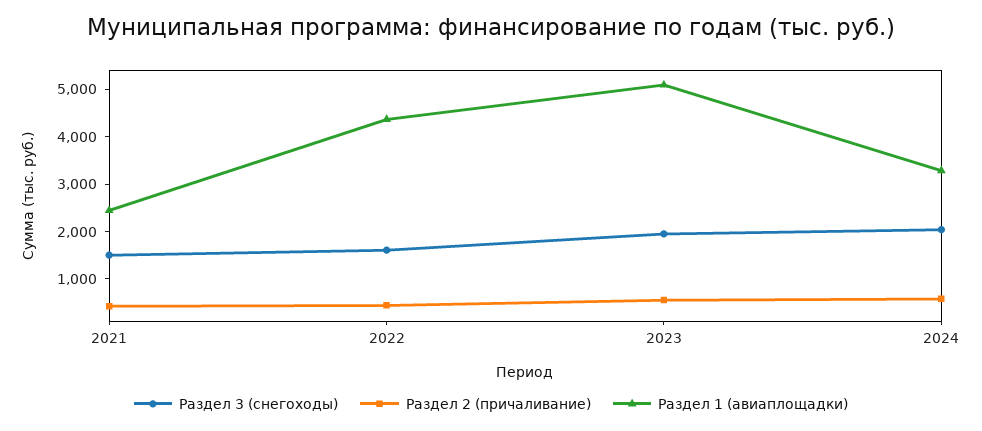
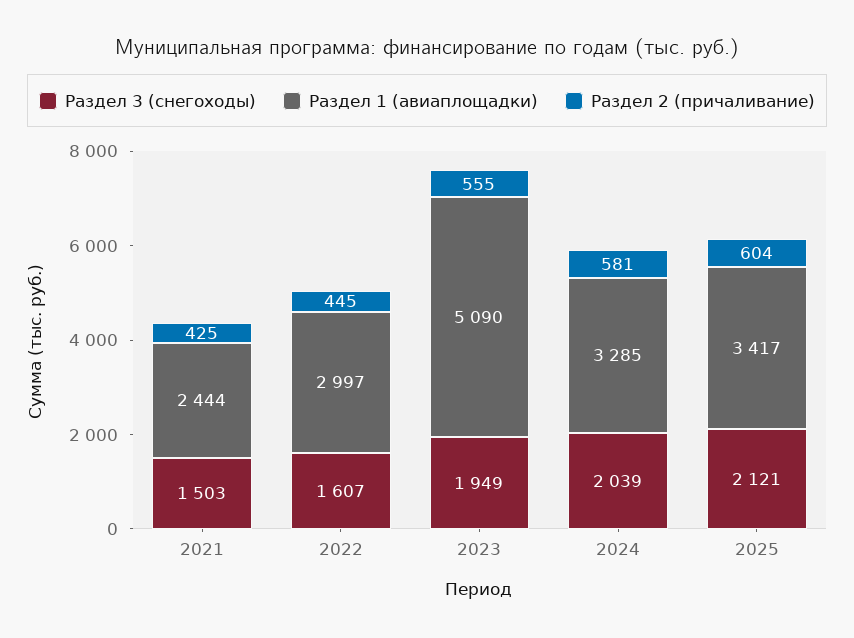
Раздел 1 (авиаплощадки), 2022: 4400 -> 2997
Раздел 3 (снегоходы), 2025: none -> 2121
Раздел 1 (авиаплощадки), 2025: none -> 3417
Раздел 2 (причаливание), 2025: none -> 604

